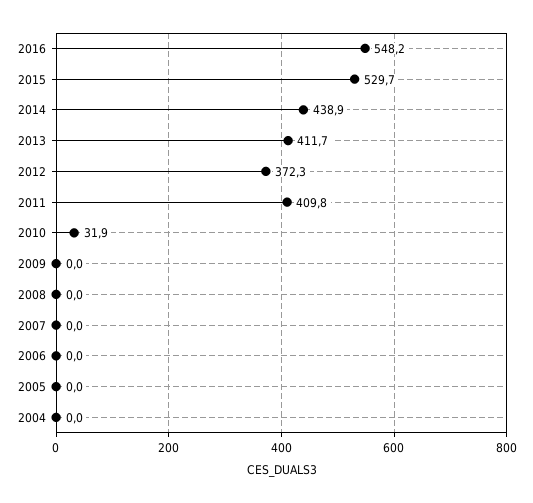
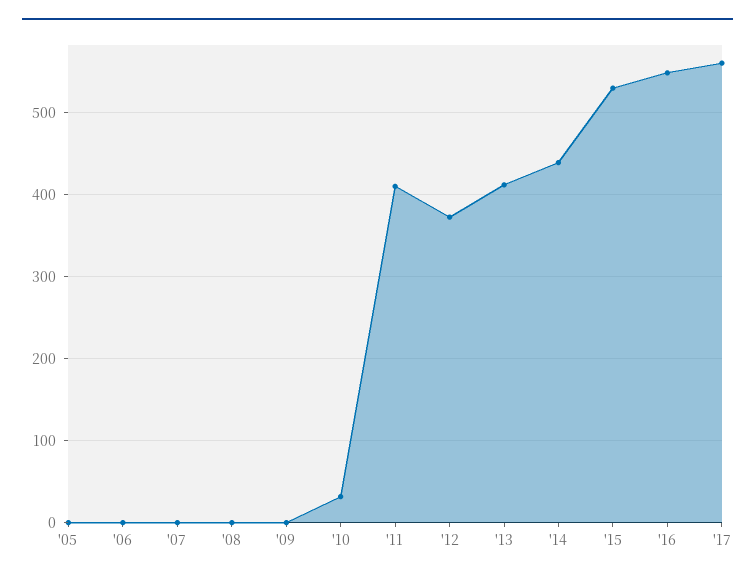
2004: 0 -> none
'17: none -> 560

